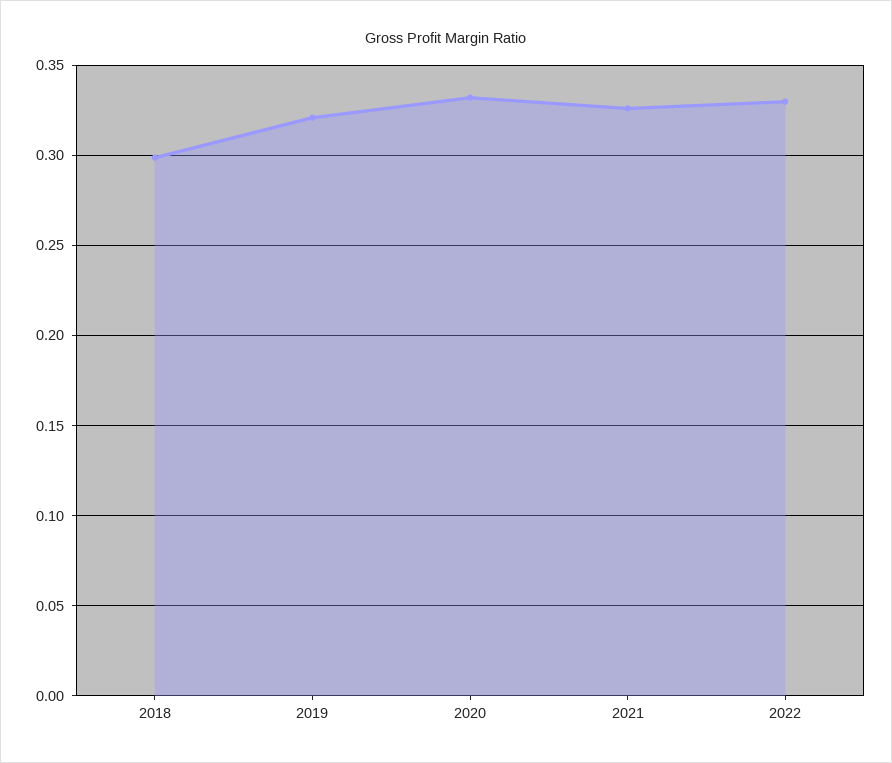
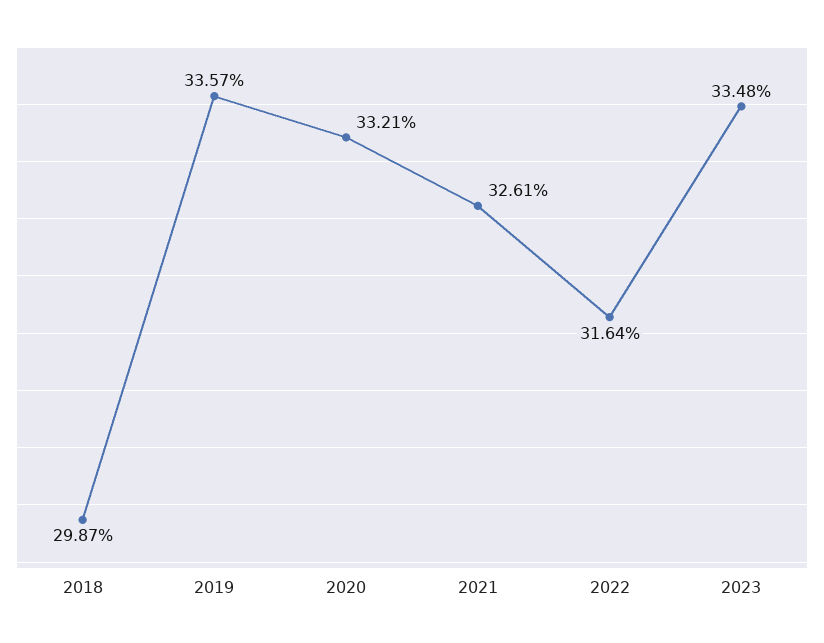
2019: 0.32 -> 0.3357
2022: 0.33 -> 0.3164
2023: none -> 0.3348

